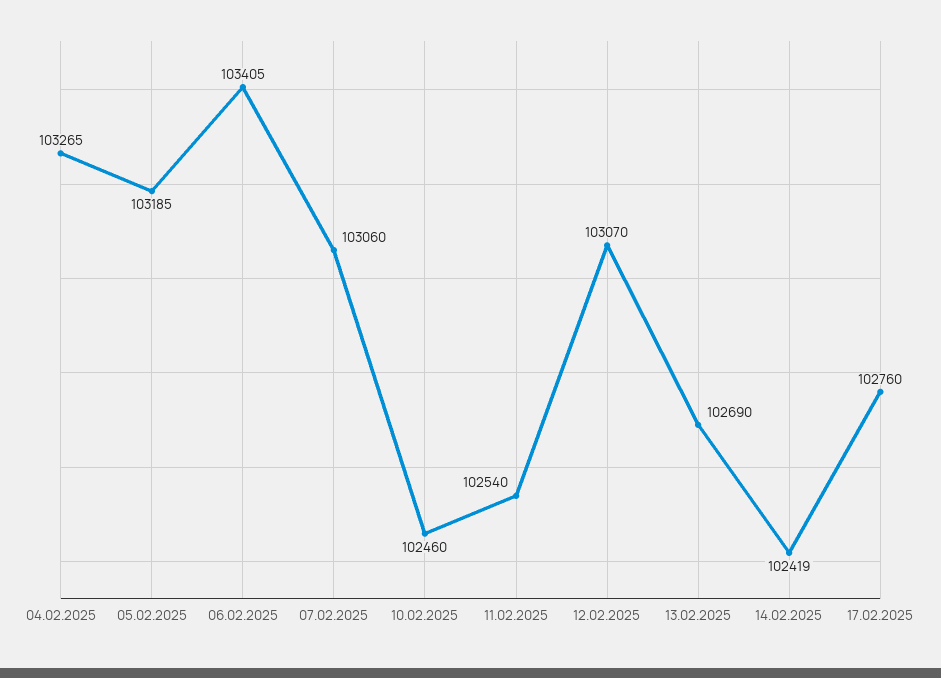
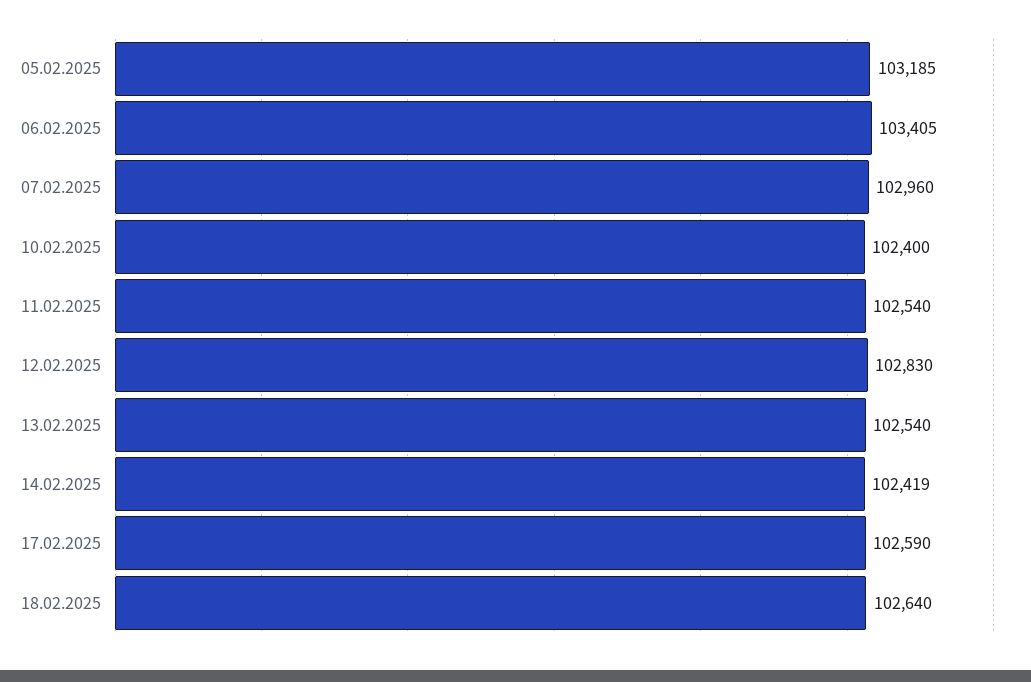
04.02.2025: 103265 -> none
07.02.2025: 103060 -> 102960
10.02.2025: 102460 -> 102400
12.02.2025: 103070 -> 102830
13.02.2025: 102690 -> 102540
17.02.2025: 102760 -> 102590
18.02.2025: none -> 102640

